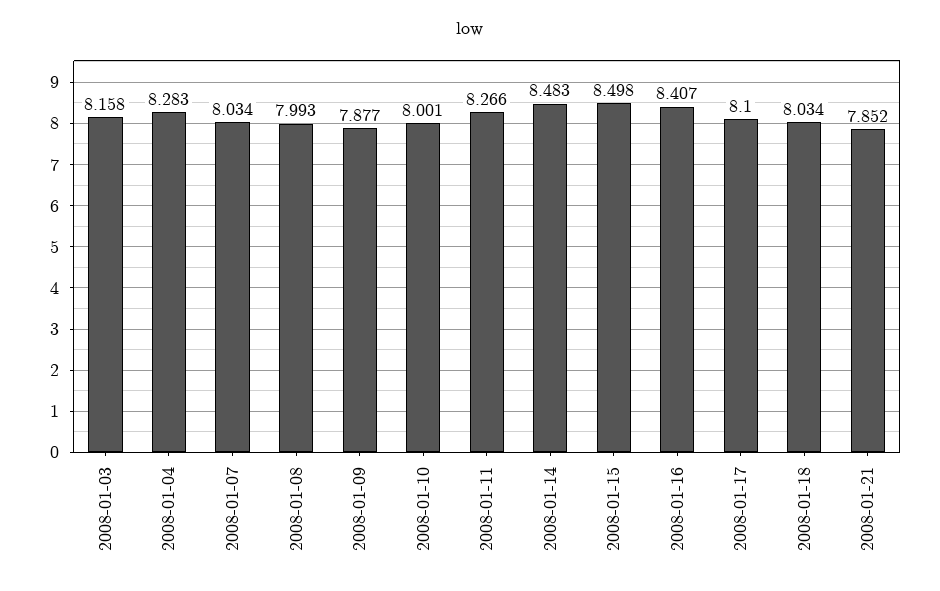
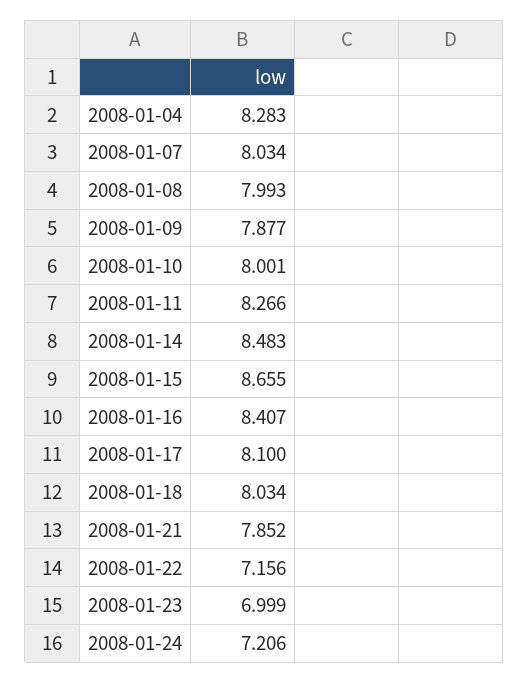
2008-01-03: 8.158 -> none
2008-01-15: 8.498 -> 8.655
2008-01-22: none -> 7.156
2008-01-23: none -> 6.999
2008-01-24: none -> 7.206

